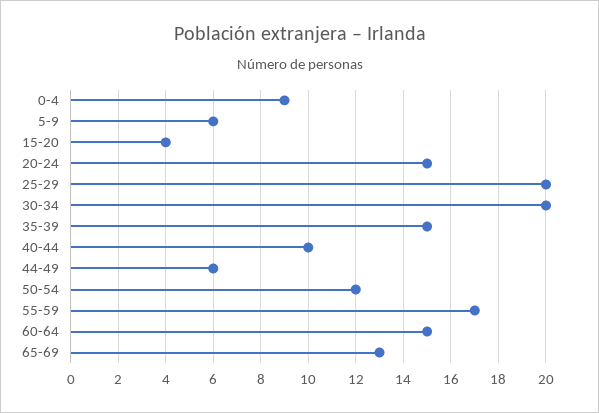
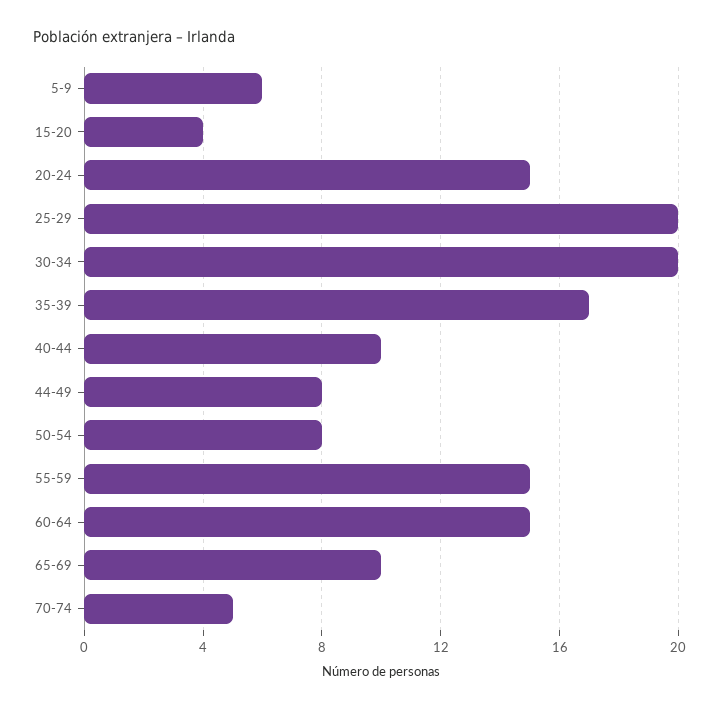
0-4: 9 -> none
35-39: 15 -> 17
44-49: 6 -> 8
50-54: 12 -> 8
55-59: 17 -> 15
65-69: 13 -> 10
70-74: none -> 5

